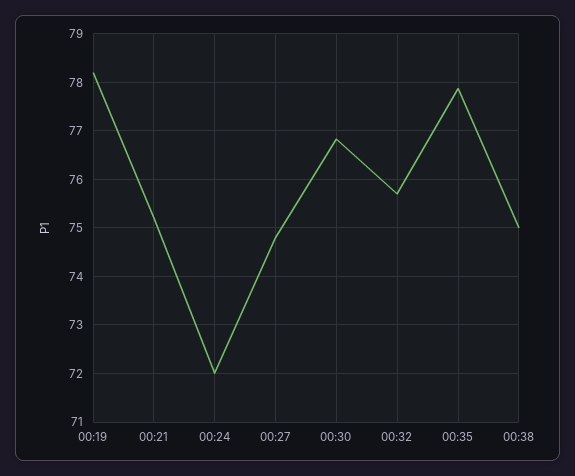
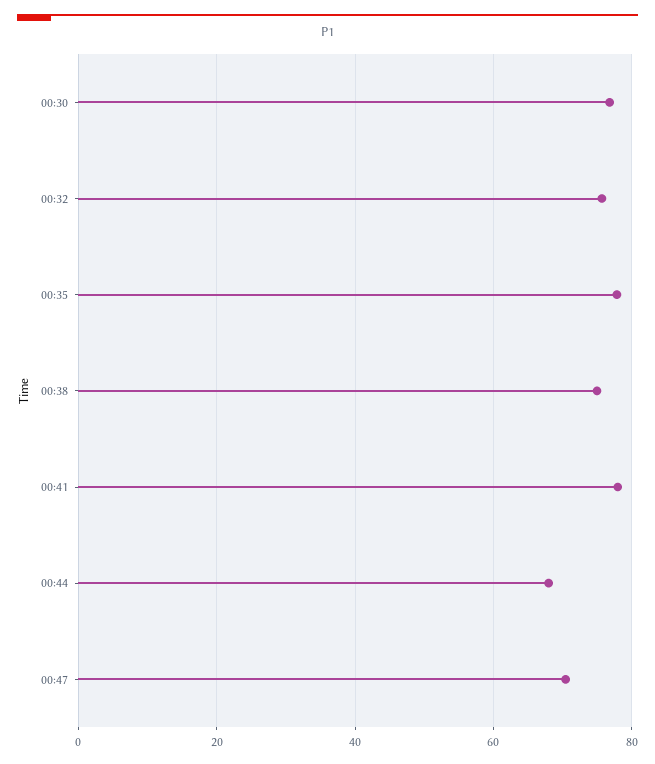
00:19: 78.2 -> none
00:21: 75.2 -> none
00:24: 72 -> none
00:27: 74.8 -> none
00:41: none -> 78
00:44: none -> 68
00:47: none -> 70

